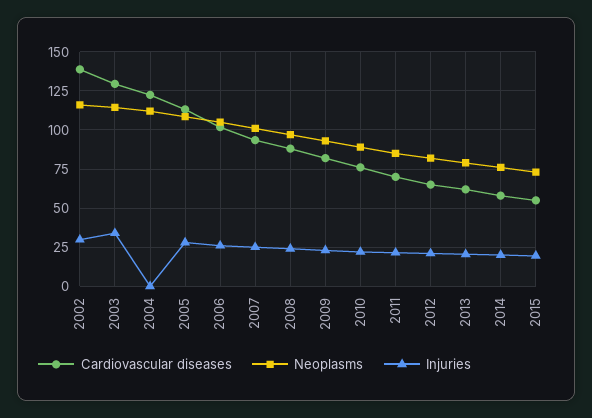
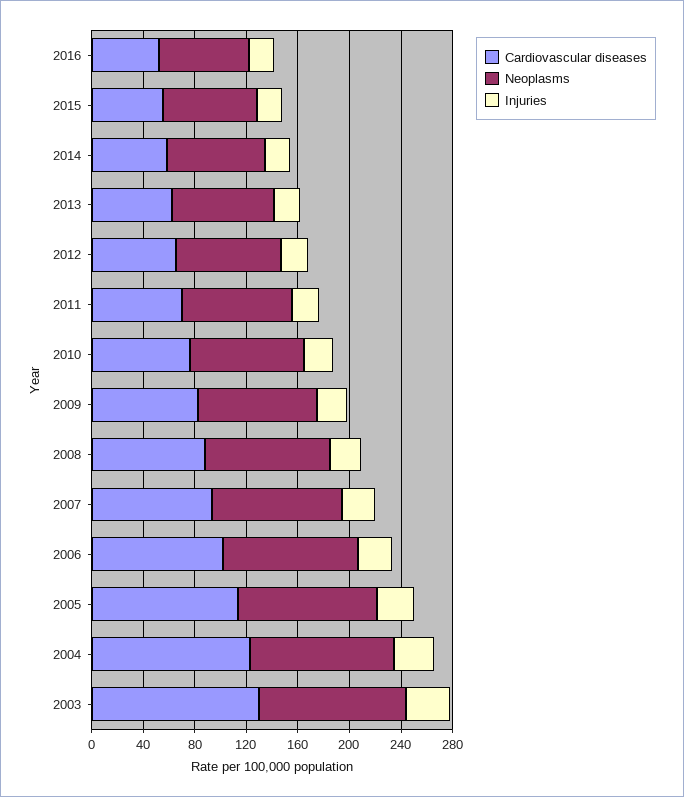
Cardiovascular diseases, 2002: 140 -> none
Neoplasms, 2002: 115 -> none
Injuries, 2002: 30 -> none
Injuries, 2004: 0 -> 30
Cardiovascular diseases, 2016: none -> 50
Neoplasms, 2016: none -> 70
Injuries, 2016: none -> 20

